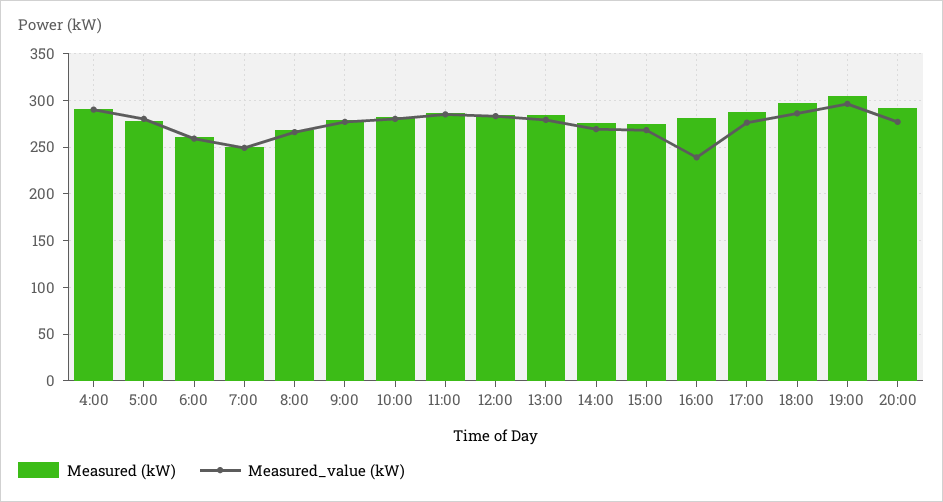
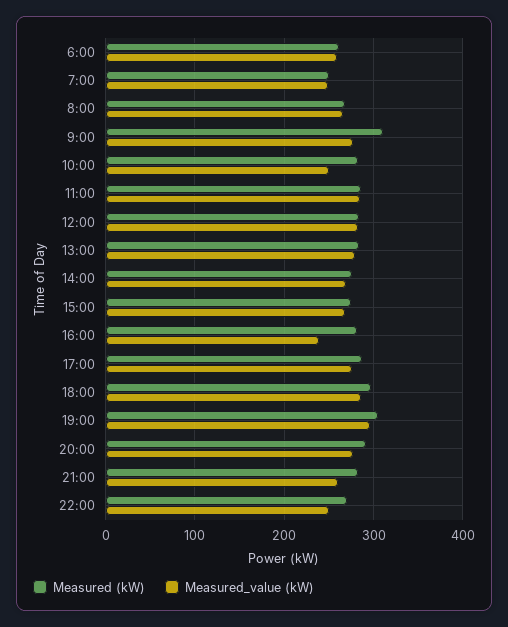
Measured (kW), 4:00: 290 -> none
Measured_value (kW), 4:00: 290 -> none
Measured (kW), 5:00: 280 -> none
Measured_value (kW), 5:00: 280 -> none
Measured (kW), 9:00: 280 -> 310
Measured_value (kW), 10:00: 280 -> 250
Measured (kW), 21:00: none -> 280
Measured_value (kW), 21:00: none -> 260
Measured (kW), 22:00: none -> 270
Measured_value (kW), 22:00: none -> 250

